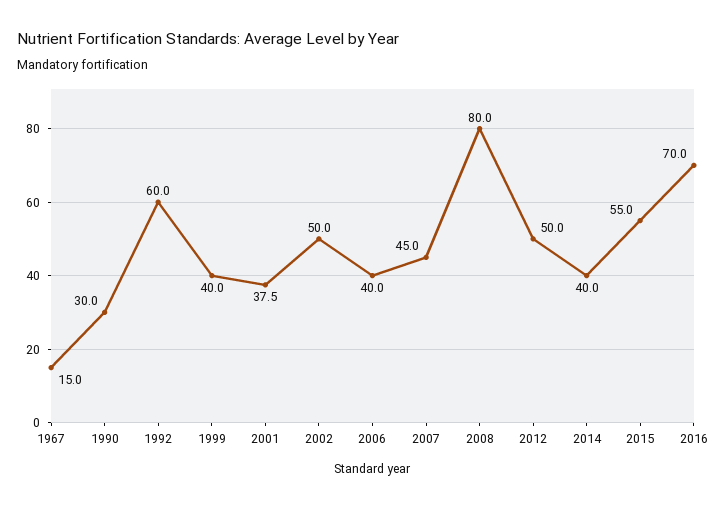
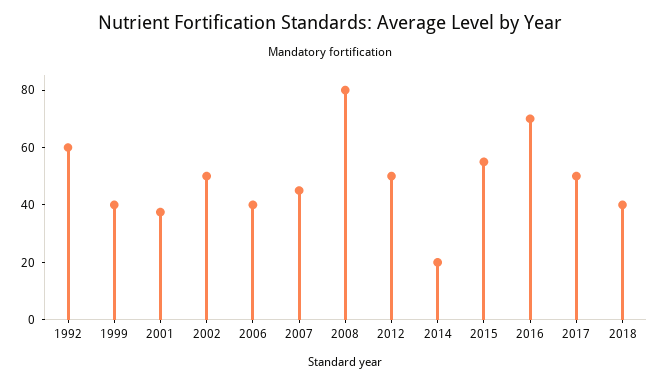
1967: 15 -> none
1990: 30 -> none
2014: 40 -> 20
2017: none -> 50
2018: none -> 40

